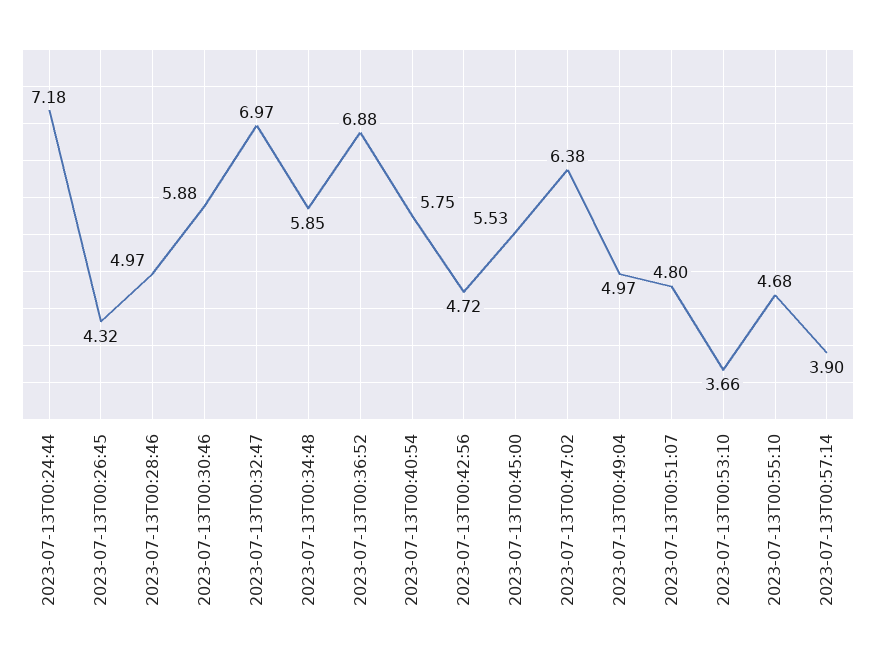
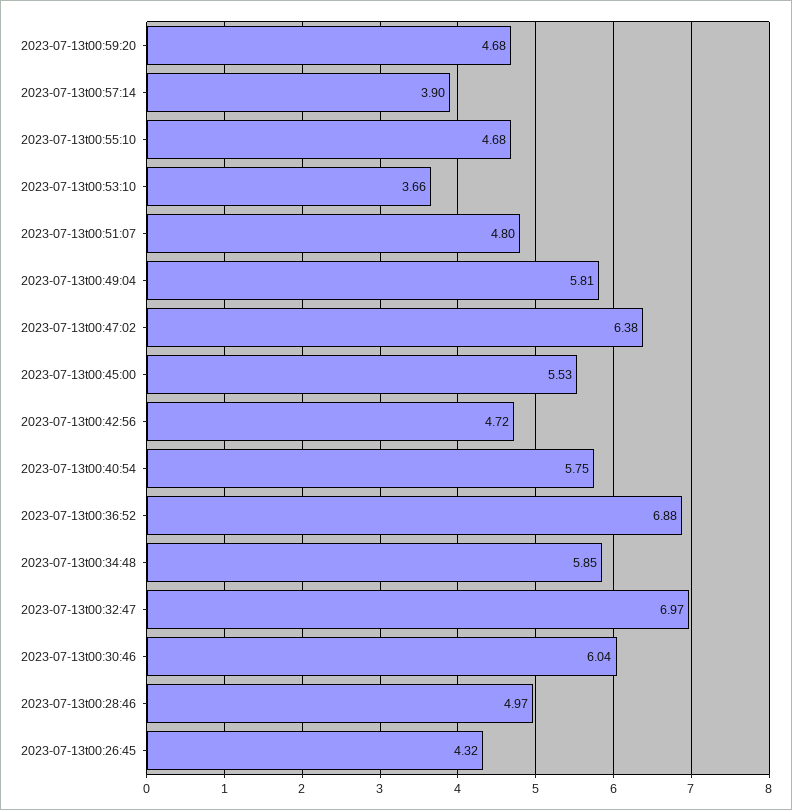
2023-07-13T00:24:44: 7.18 -> none
2023-07-13T00:30:46: 5.88 -> 6.04
2023-07-13T00:49:04: 4.97 -> 5.81
2023-07-13t00:59:20: none -> 4.68

